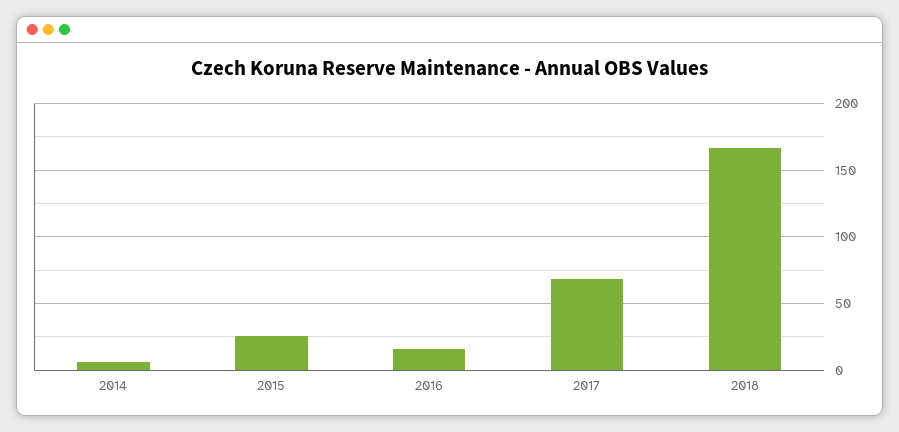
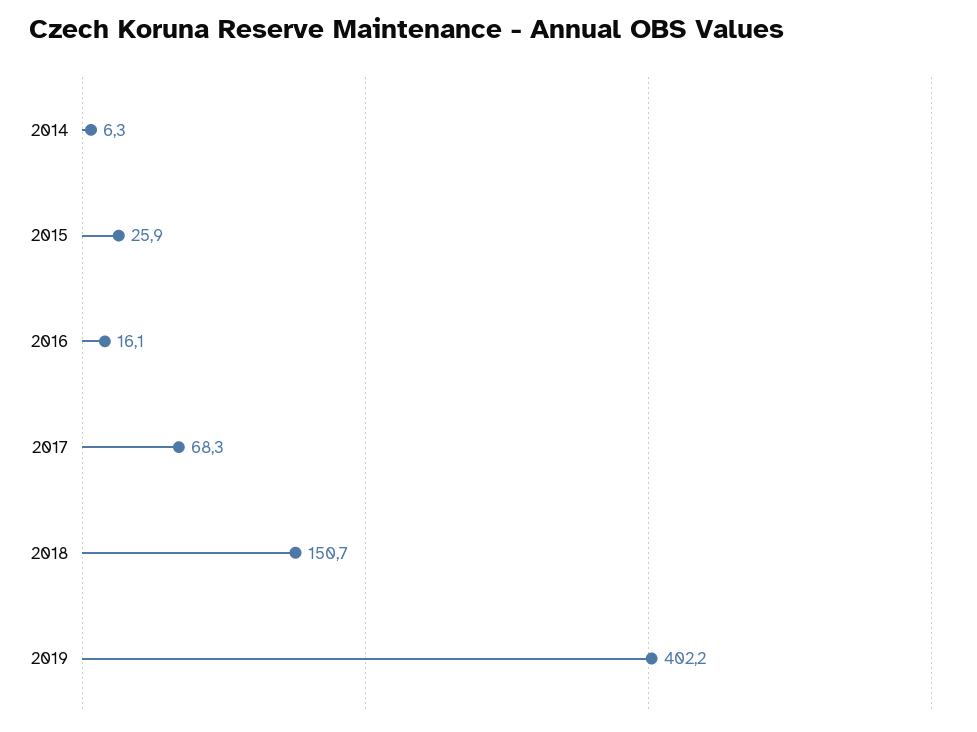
2018: 165 -> 150.7
2019: none -> 402.2

